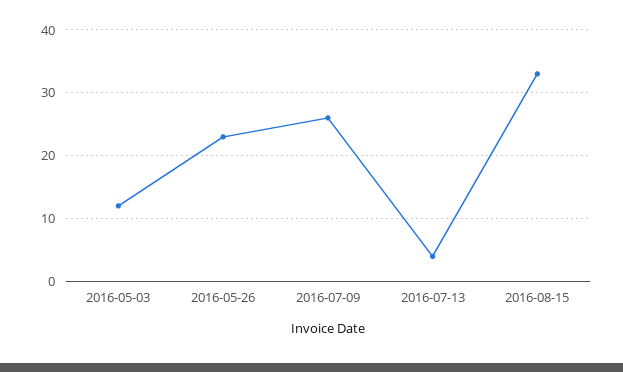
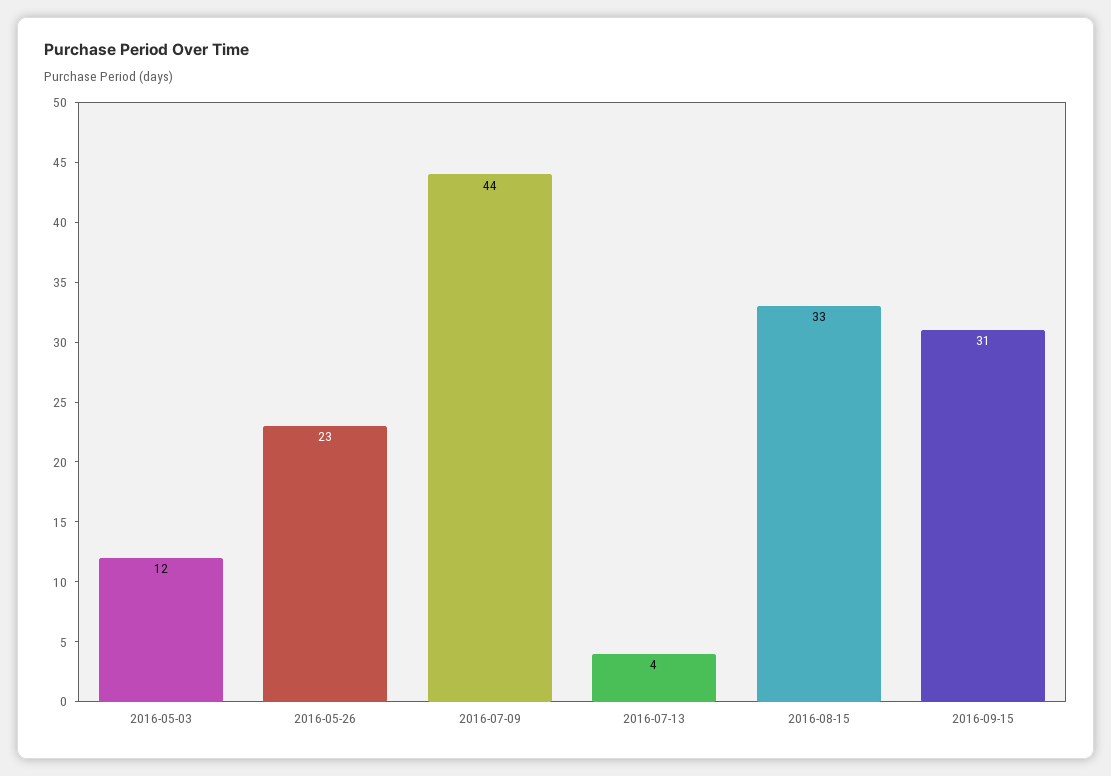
2016-07-09: 26 -> 44
2016-09-15: none -> 31

